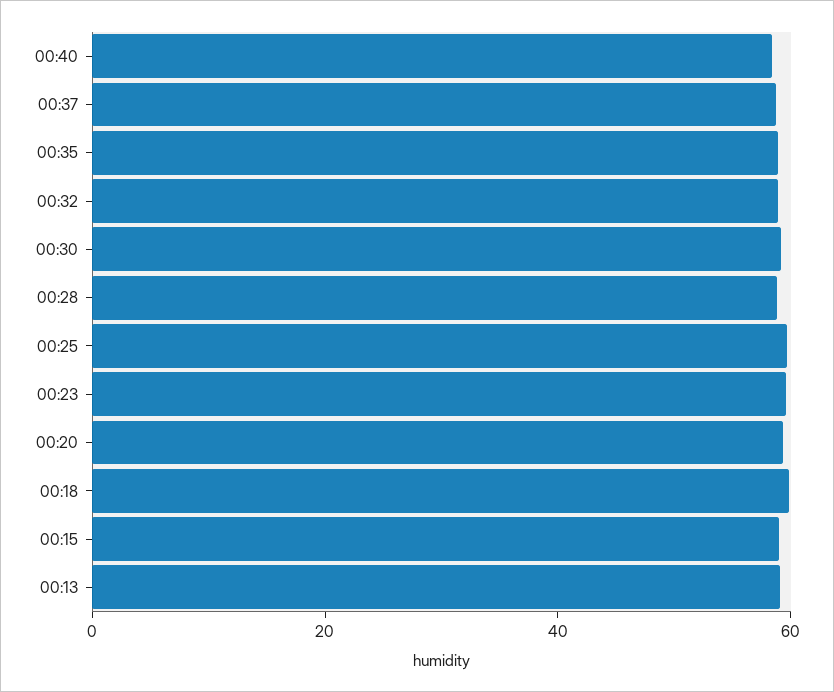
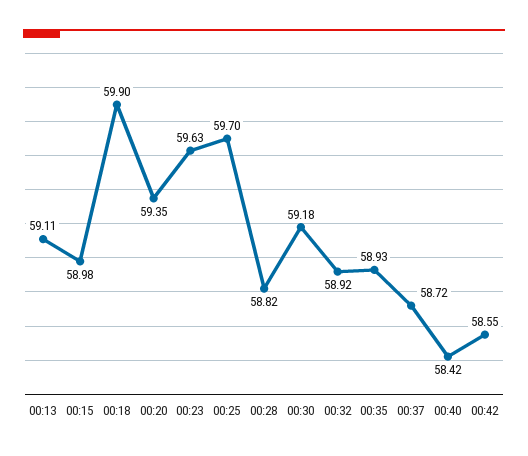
00:42: none -> 58.55

